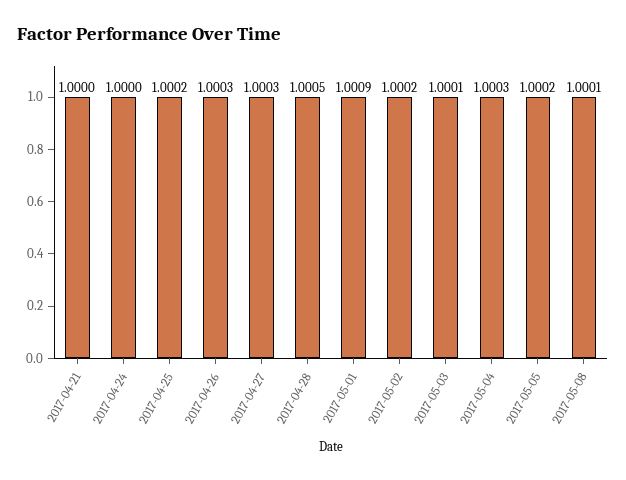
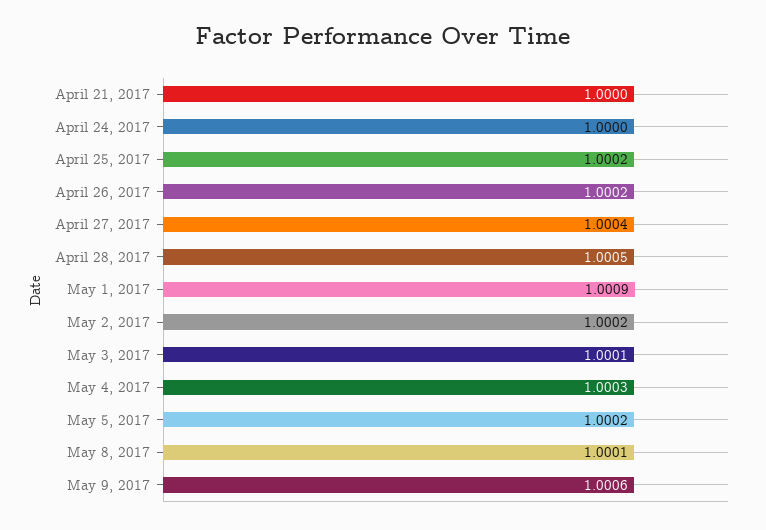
2017-04-26: 1.0003 -> 1.0002
2017-04-27: 1.0003 -> 1.0004
May 9, 2017: none -> 1.0006

